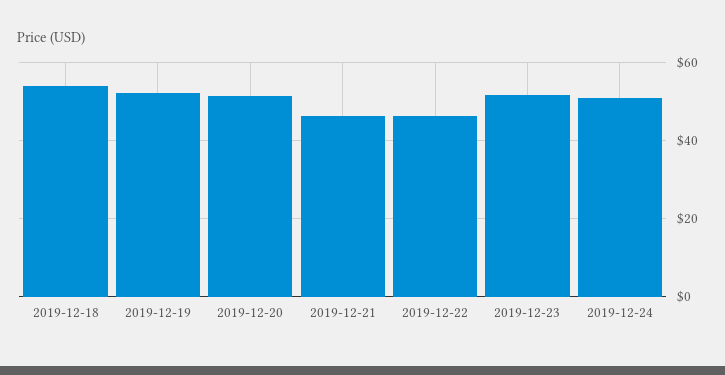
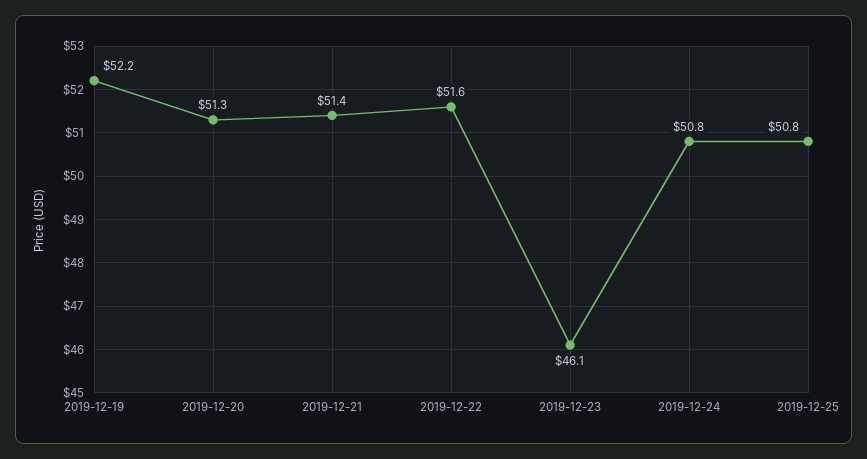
2019-12-18: 54 -> none
2019-12-21: 46 -> 51.4
2019-12-22: 46 -> 51.6
2019-12-23: 52 -> 46.1
2019-12-25: none -> 50.8

